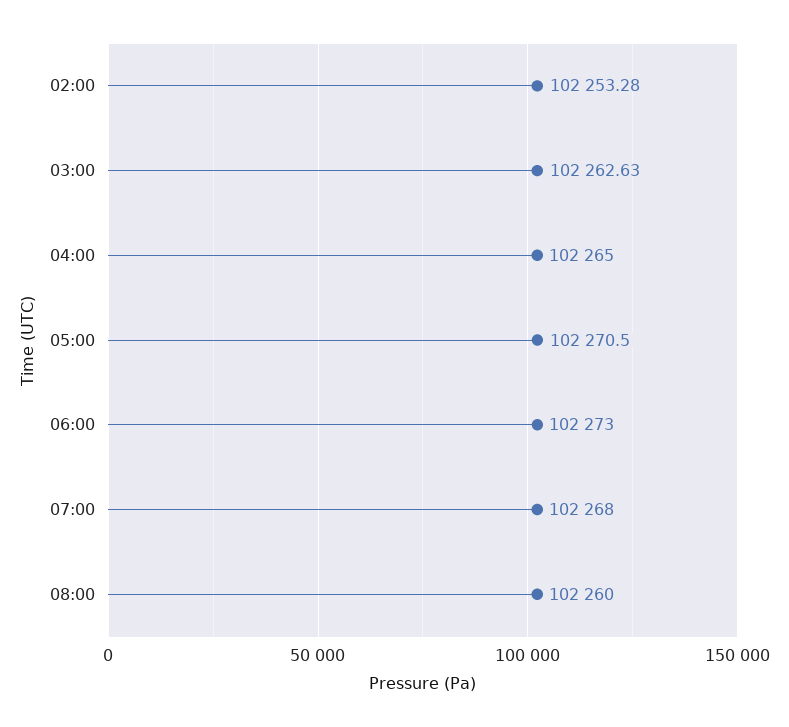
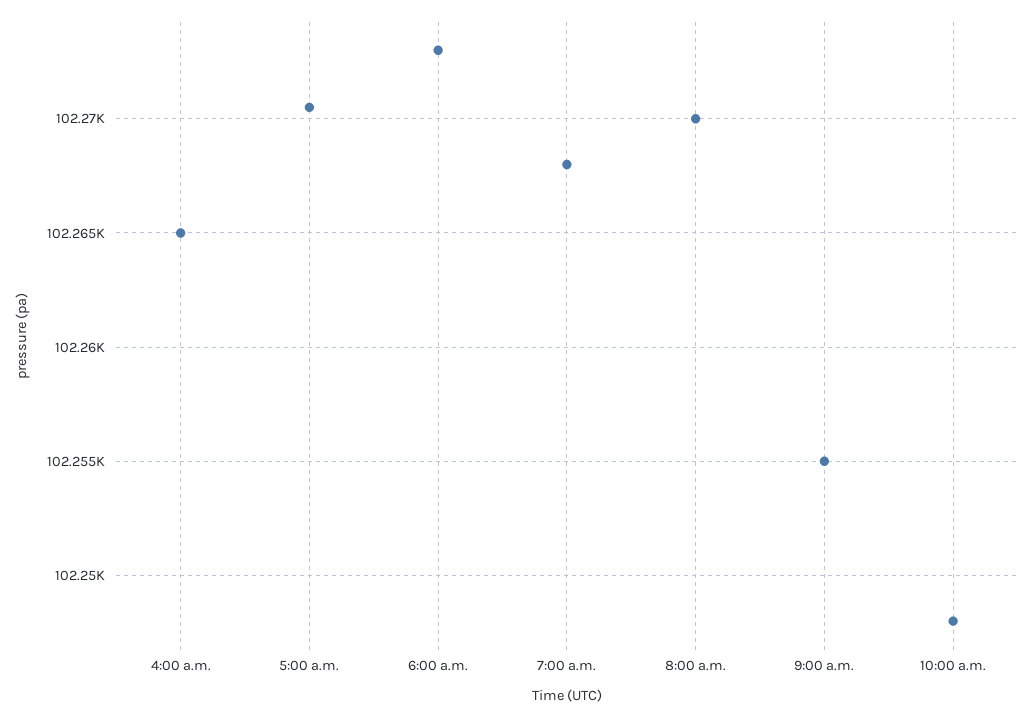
02:00: 102253.28 -> none
03:00: 102262.63 -> none
08:00: 102260 -> 102270
9:00 a.m.: none -> 102255
10:00 a.m.: none -> 102248

